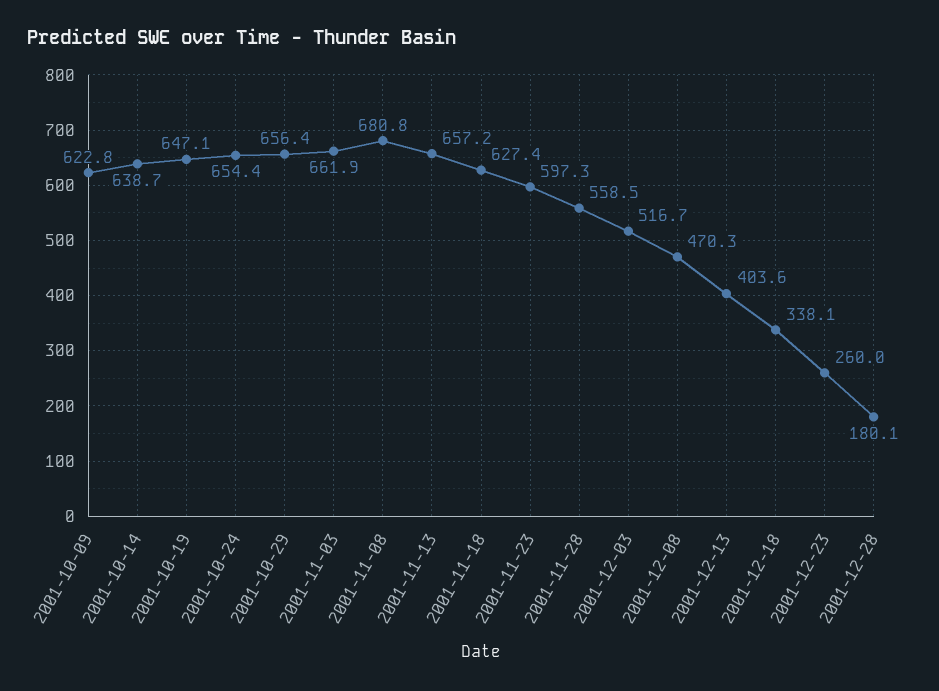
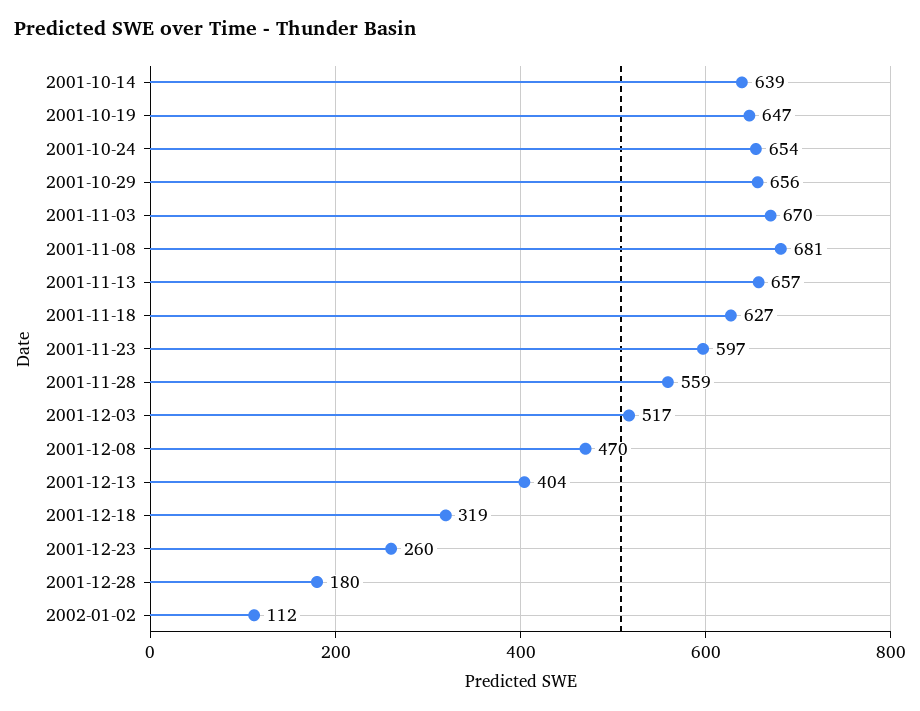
2001-10-09: 622.8 -> none
2001-11-03: 661.9 -> 670
2001-12-18: 338.1 -> 319
2002-01-02: none -> 112

